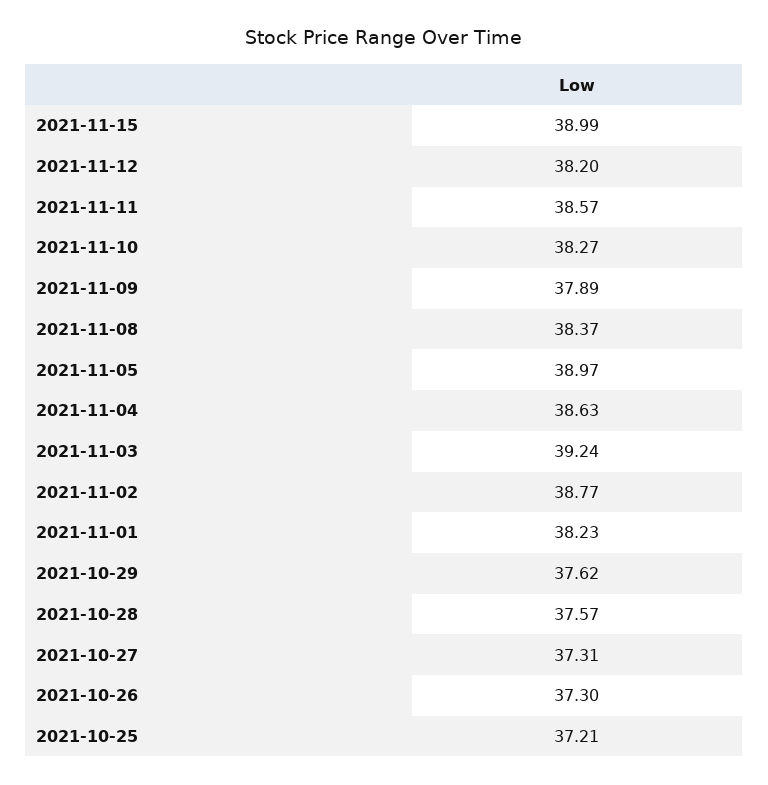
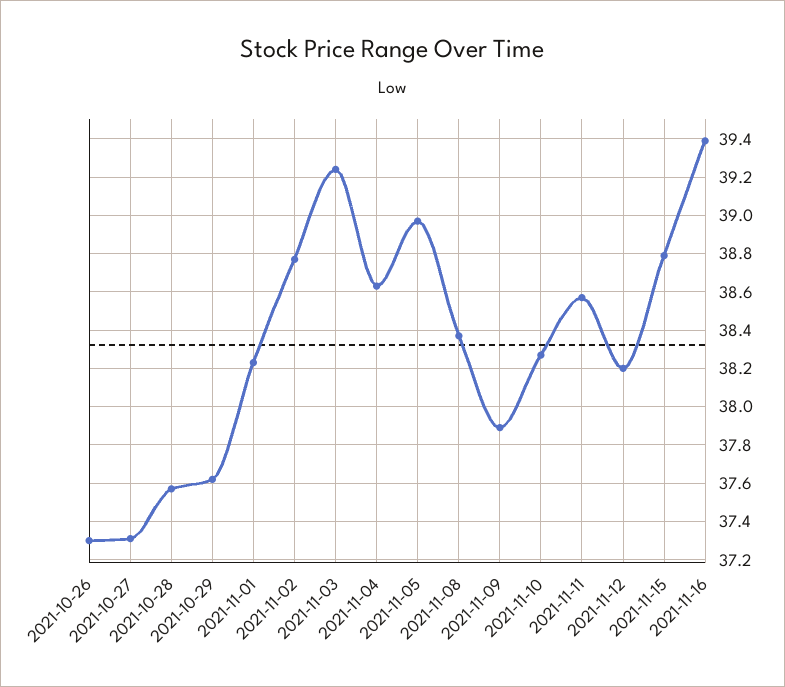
2021-11-15: 38.99 -> 38.8
2021-10-25: 37.21 -> none
2021-11-16: none -> 39.4

